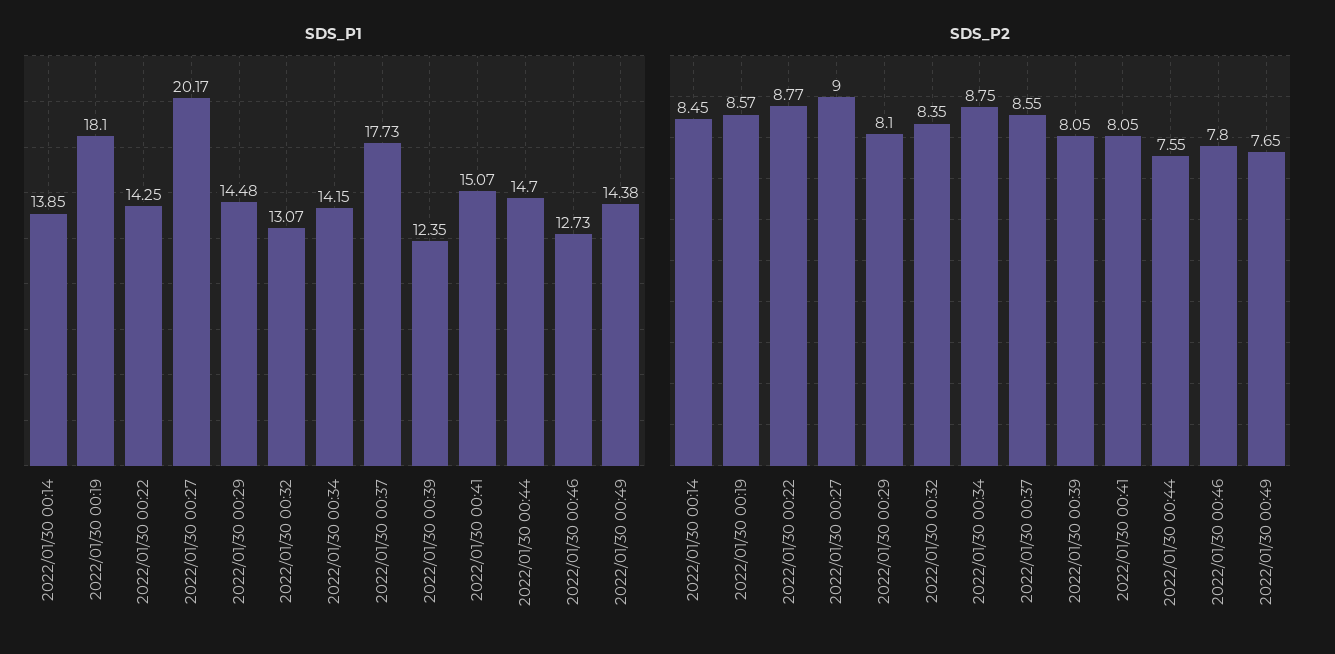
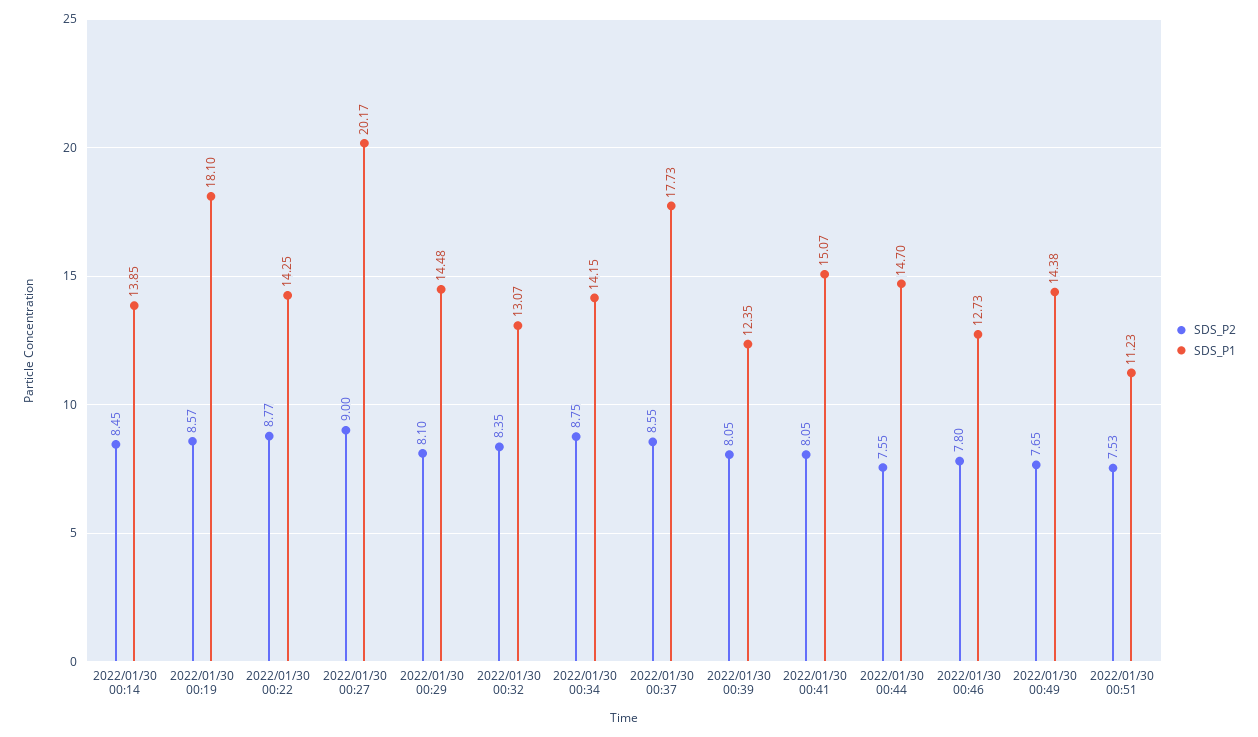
SDS_P2, 2022/01/30 00:51: none -> 7.53
SDS_P1, 2022/01/30 00:51: none -> 11.23

